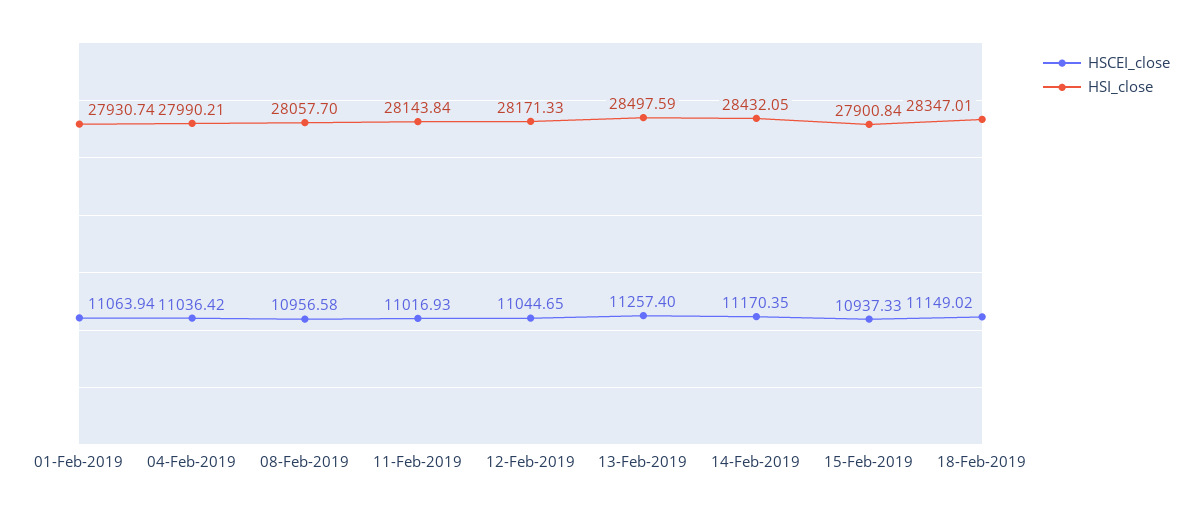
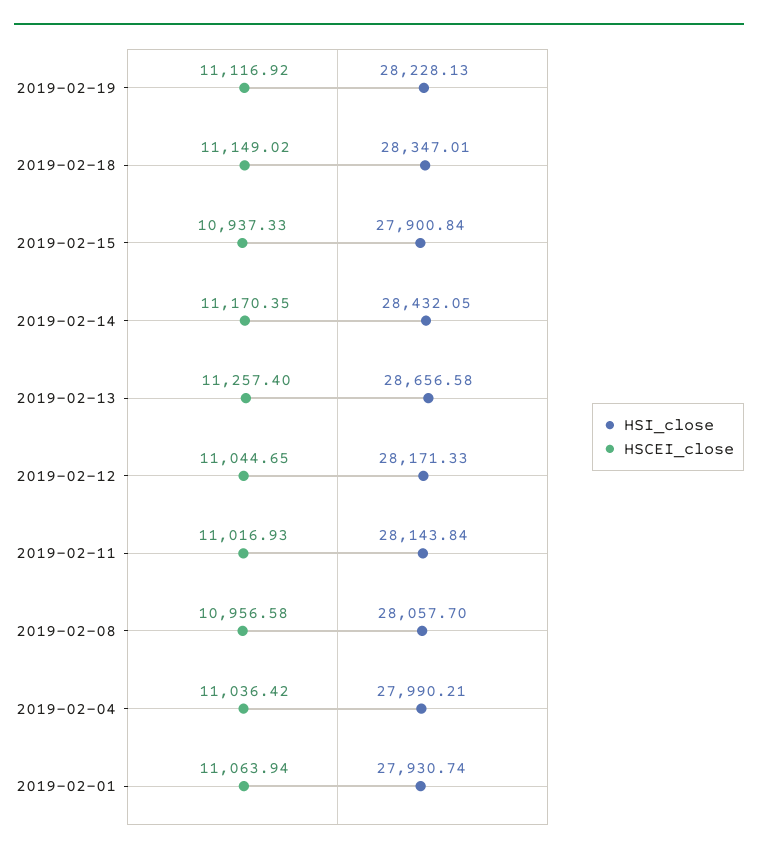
HSI_close, 13-Feb-2019: 28497.59 -> 28656.58
HSI_close, 2019-02-19: none -> 28228.13
HSCEI_close, 2019-02-19: none -> 11116.92

